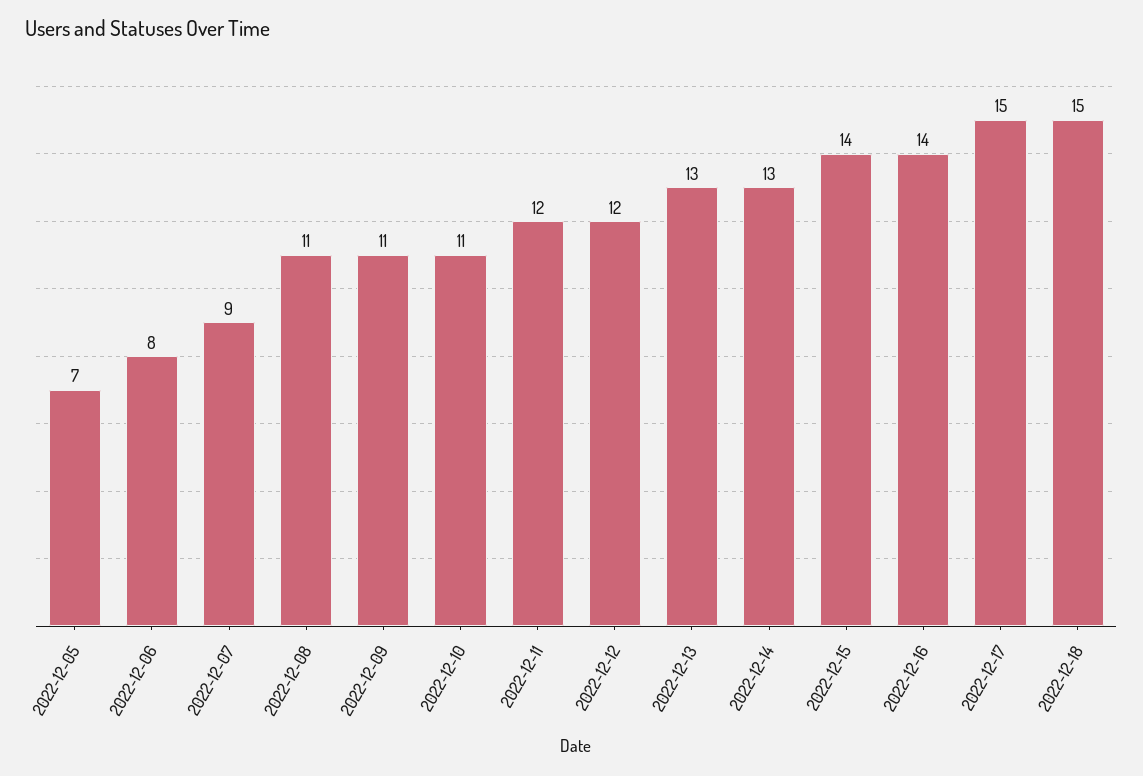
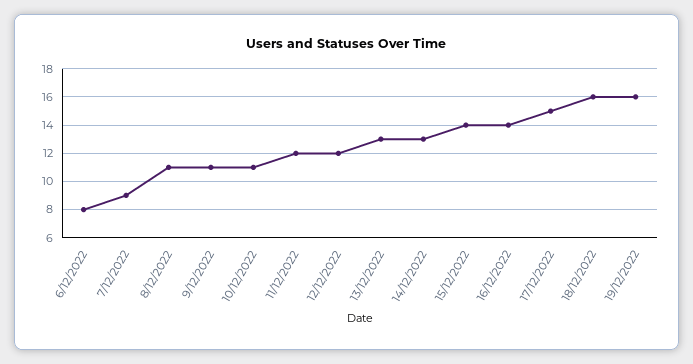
2022-12-05: 7 -> none
2022-12-18: 15 -> 16
19/12/2022: none -> 16

